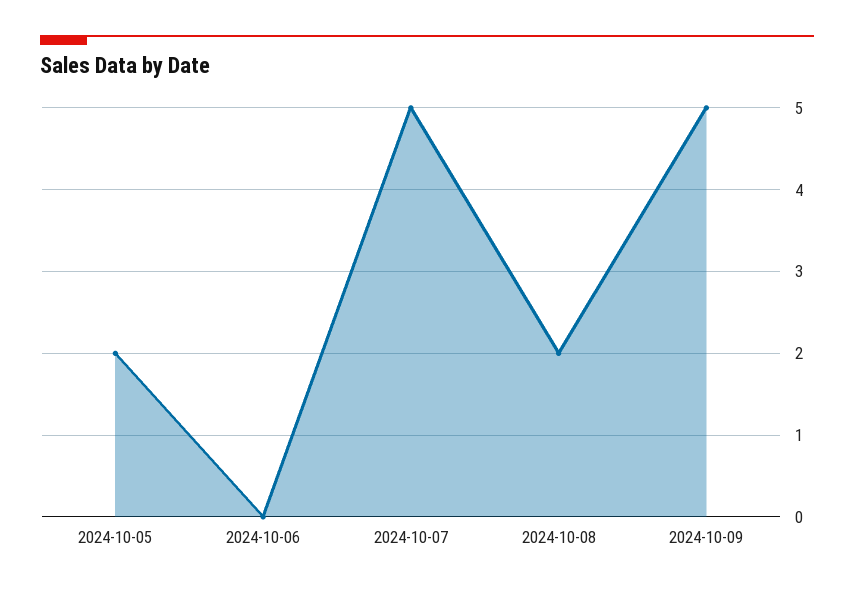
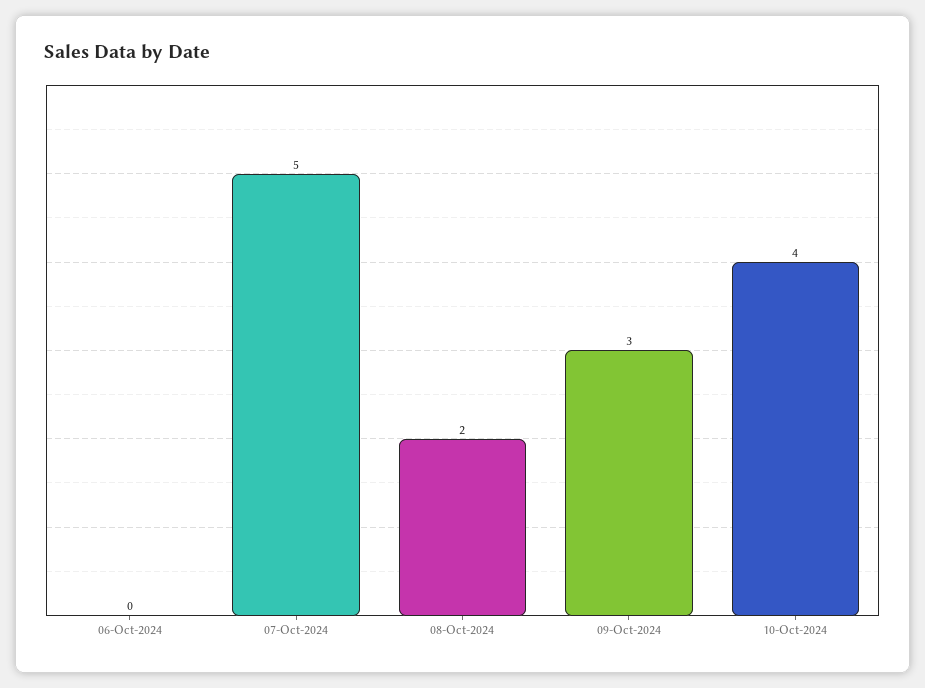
2024-10-05: 2 -> none
2024-10-09: 5 -> 3
10-Oct-2024: none -> 4

